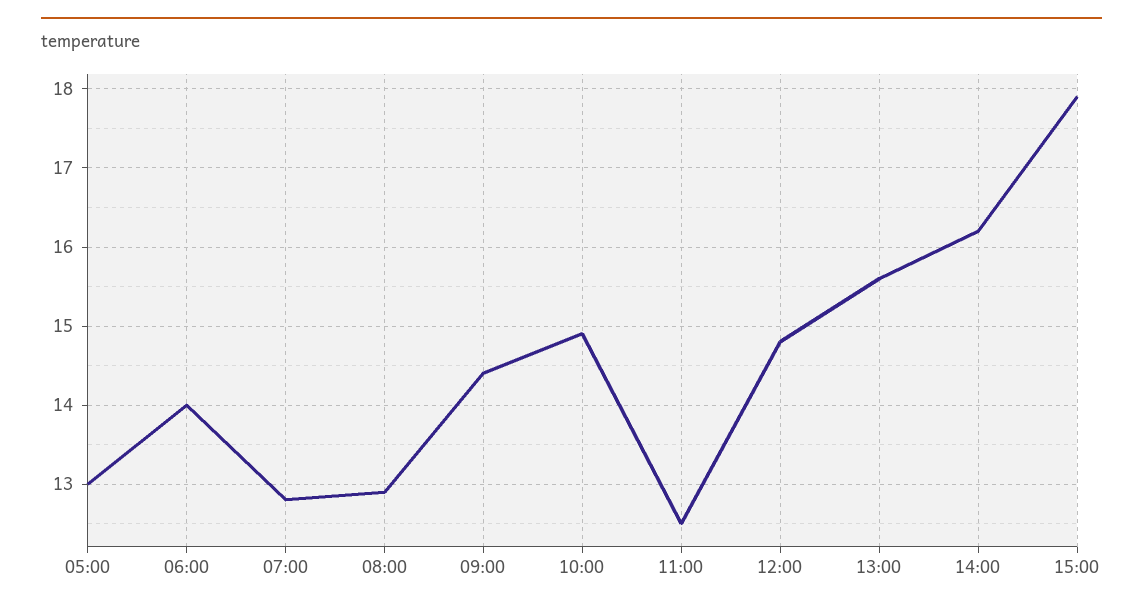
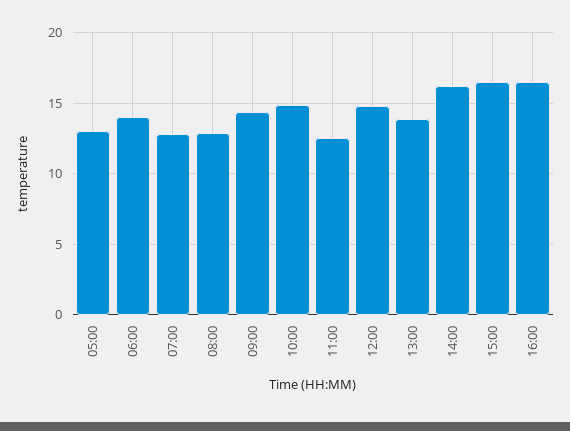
13:00: 15.6 -> 14
15:00: 17.9 -> 16.5
16:00: none -> 16.5

